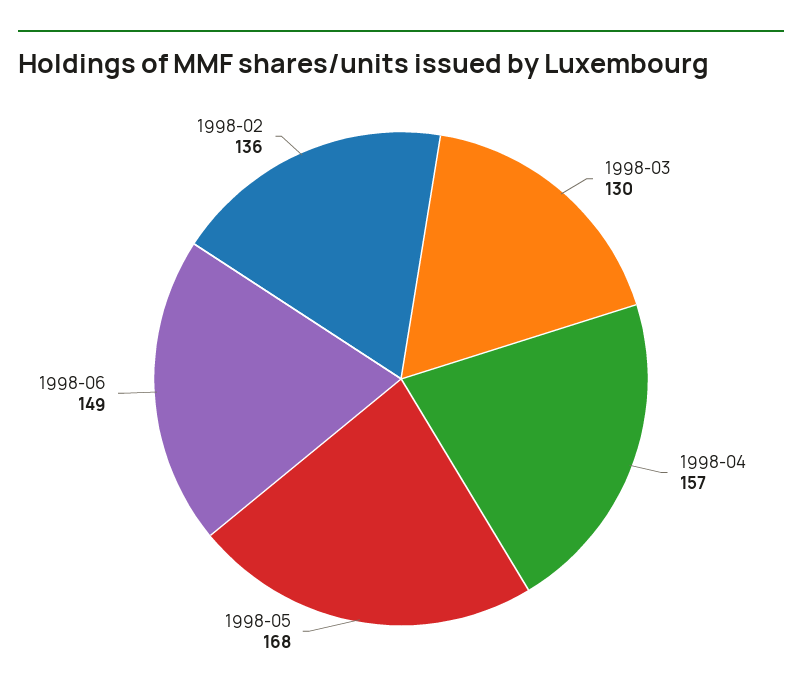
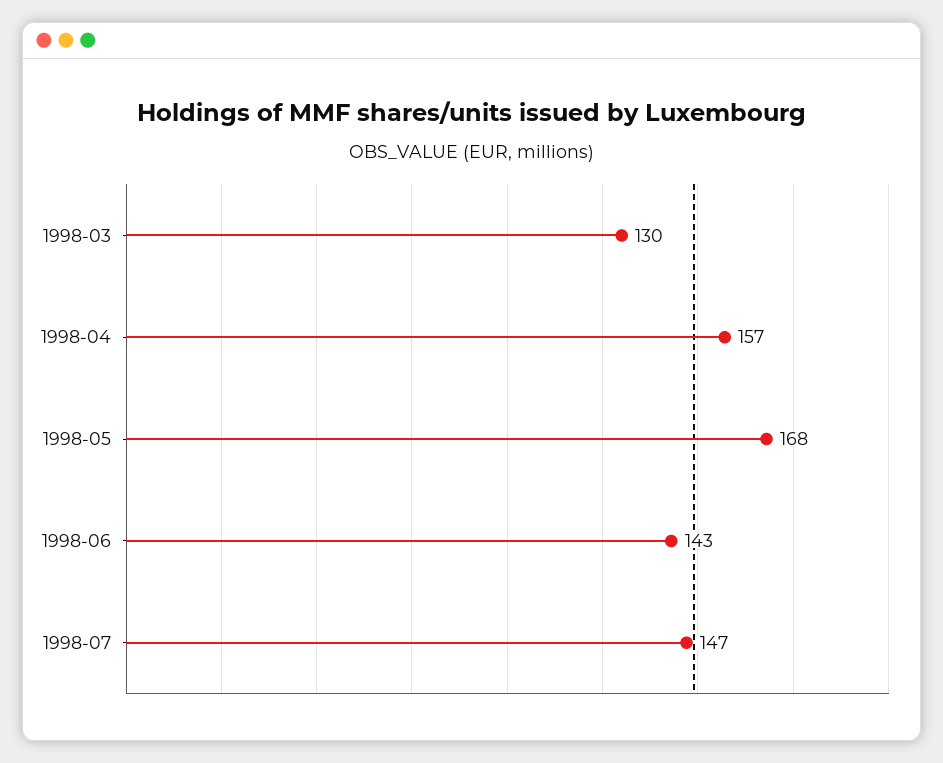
1998-06: 149 -> 143
1998-02: 136 -> none
1998-07: none -> 147

